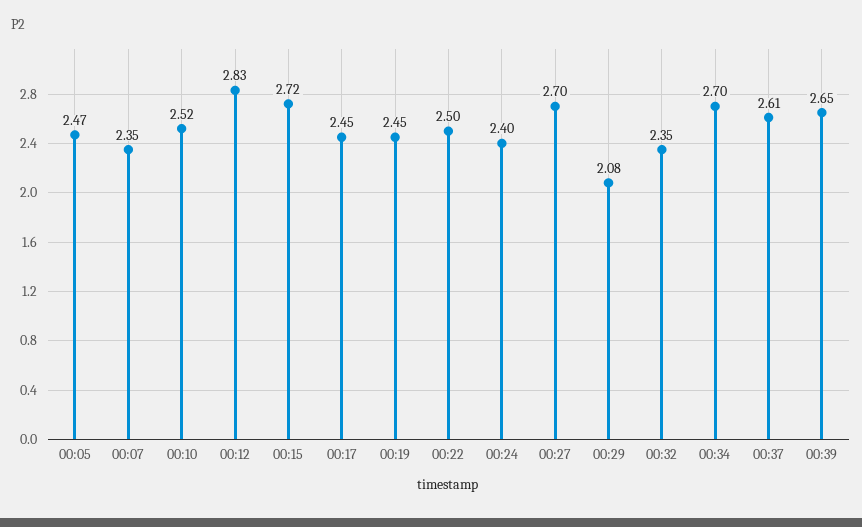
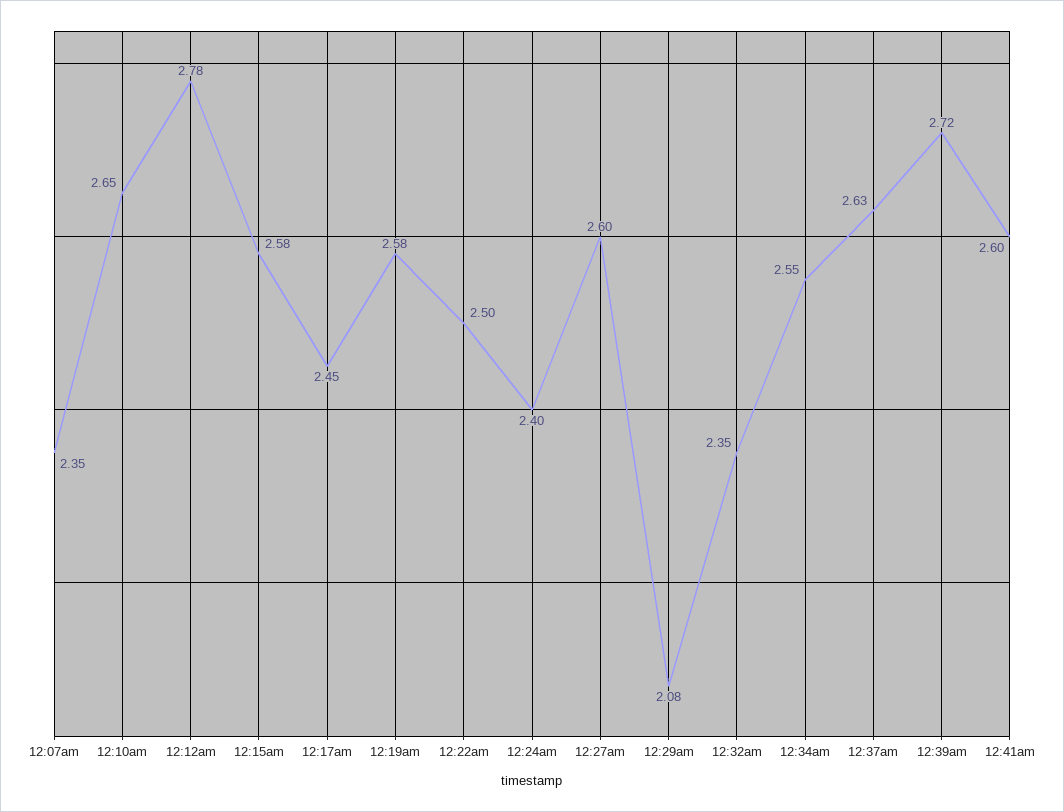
00:05: 2.47 -> none
00:10: 2.52 -> 2.65
00:12: 2.83 -> 2.78
00:15: 2.72 -> 2.58
00:19: 2.45 -> 2.58
00:27: 2.7 -> 2.6
00:34: 2.7 -> 2.55
00:37: 2.61 -> 2.63
00:39: 2.65 -> 2.72
12:41am: none -> 2.6

